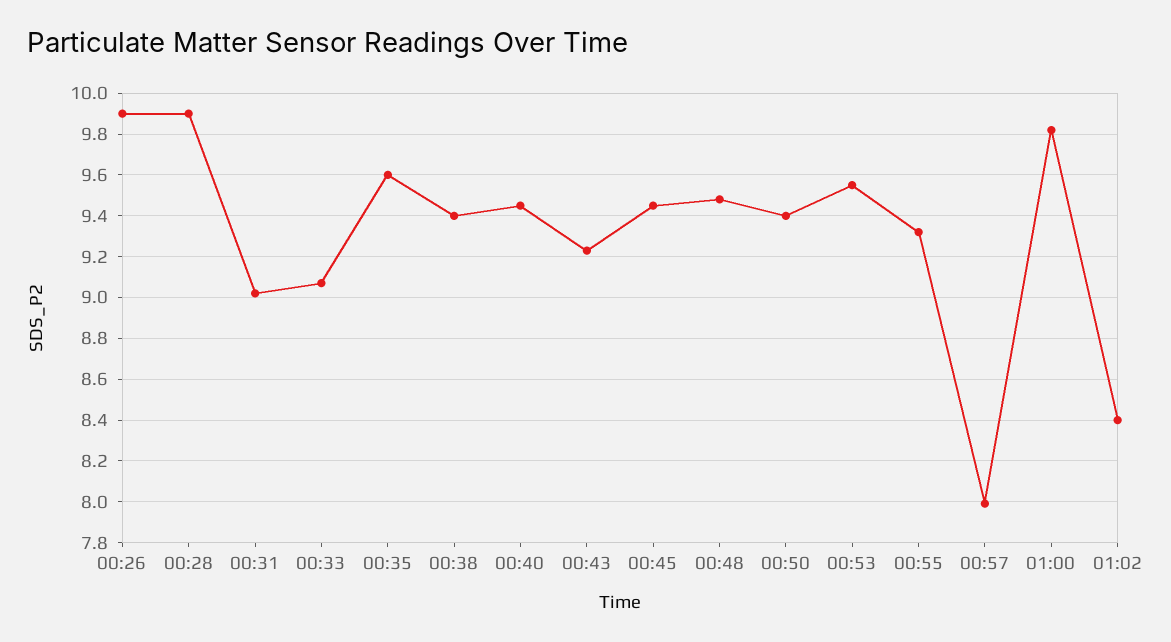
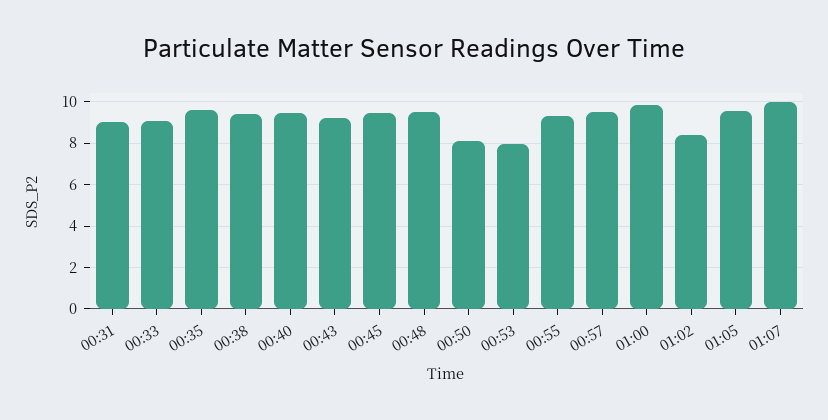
00:26: 9.9 -> none
00:28: 9.9 -> none
00:50: 9.4 -> 8
00:53: 9.55 -> 8
00:57: 8 -> 9.5
01:05: none -> 9.5
01:07: none -> 10

